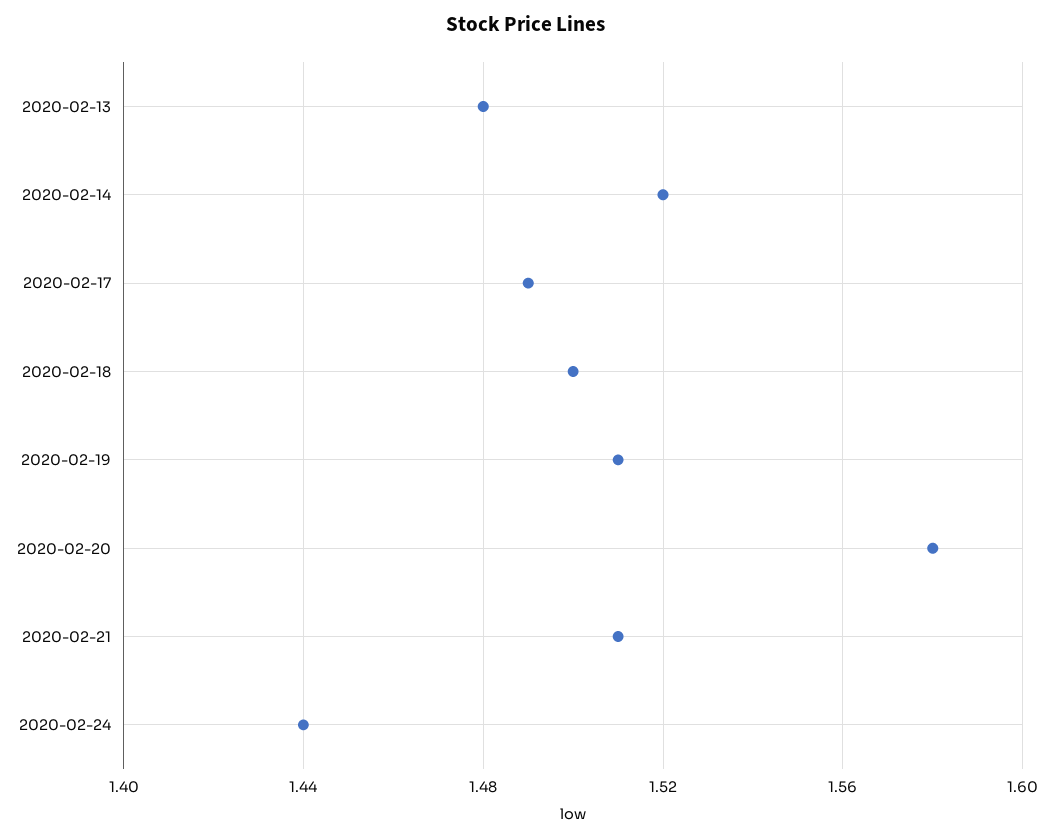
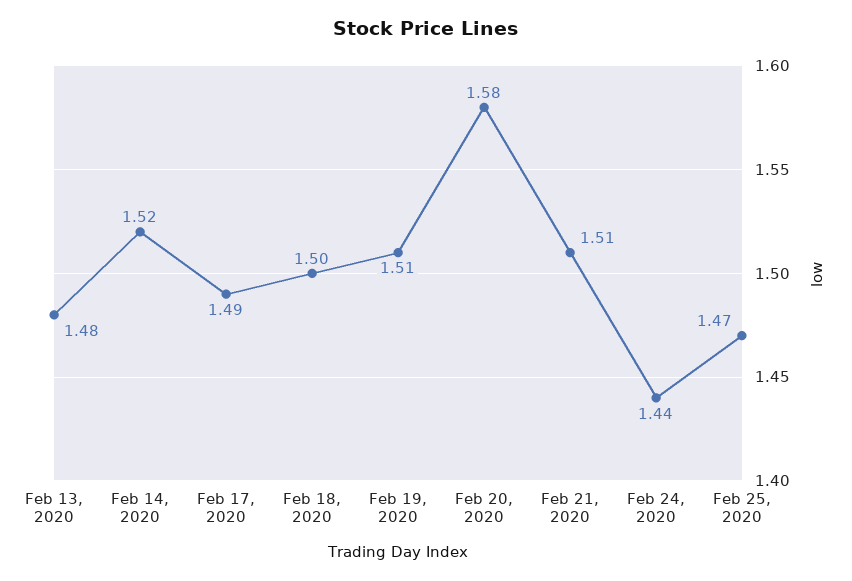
Feb 25, 2020: none -> 1.47

